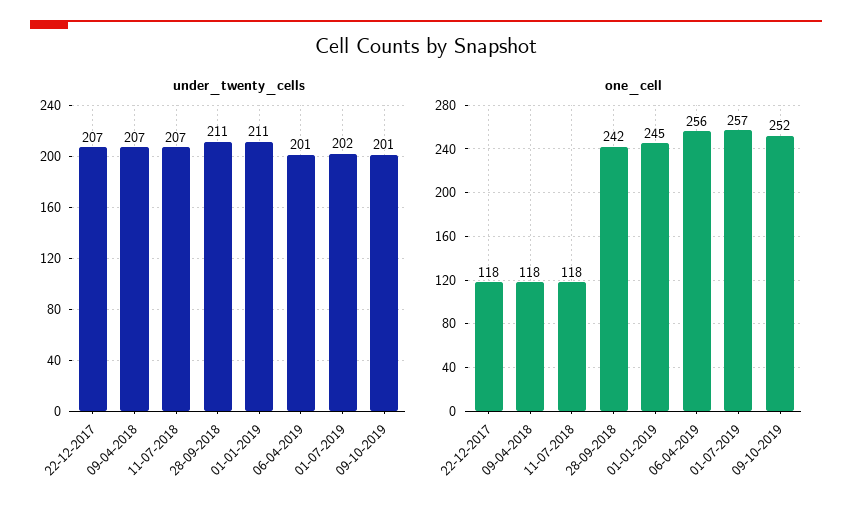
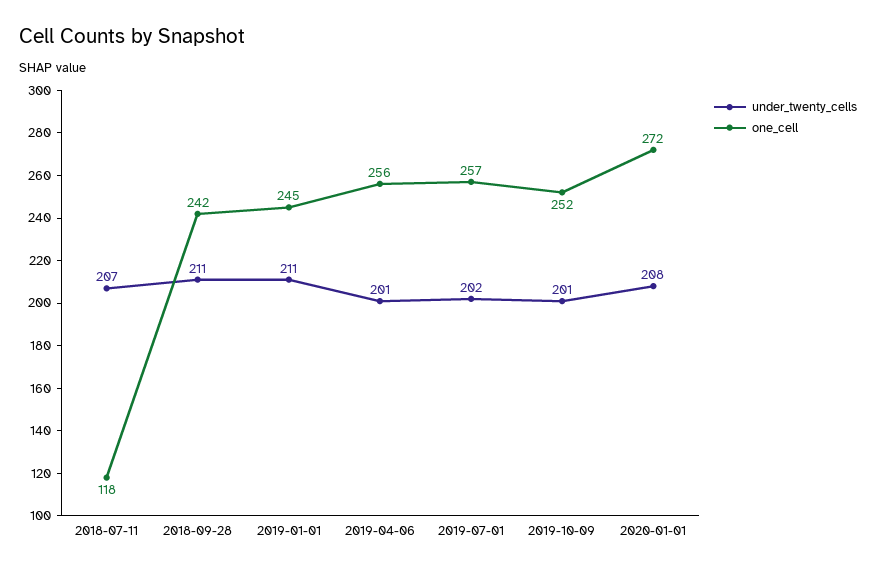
under_twenty_cells, 22-12-2017: 207 -> none
under_twenty_cells, 09-04-2018: 207 -> none
one_cell, 22-12-2017: 118 -> none
one_cell, 09-04-2018: 118 -> none
under_twenty_cells, 2020-01-01: none -> 208
one_cell, 2020-01-01: none -> 272

